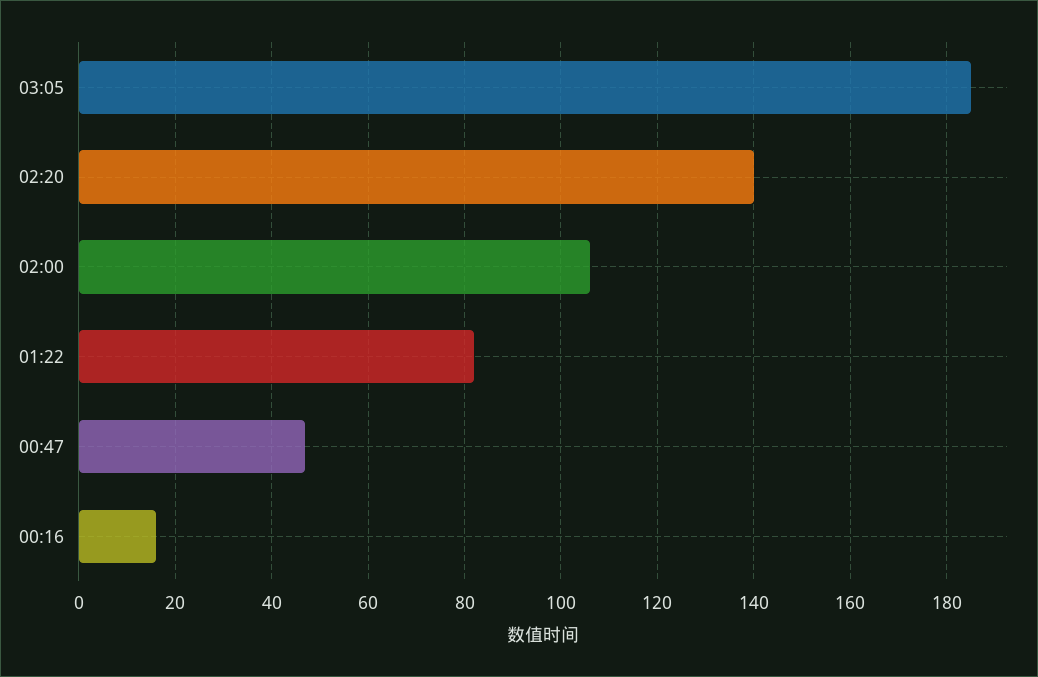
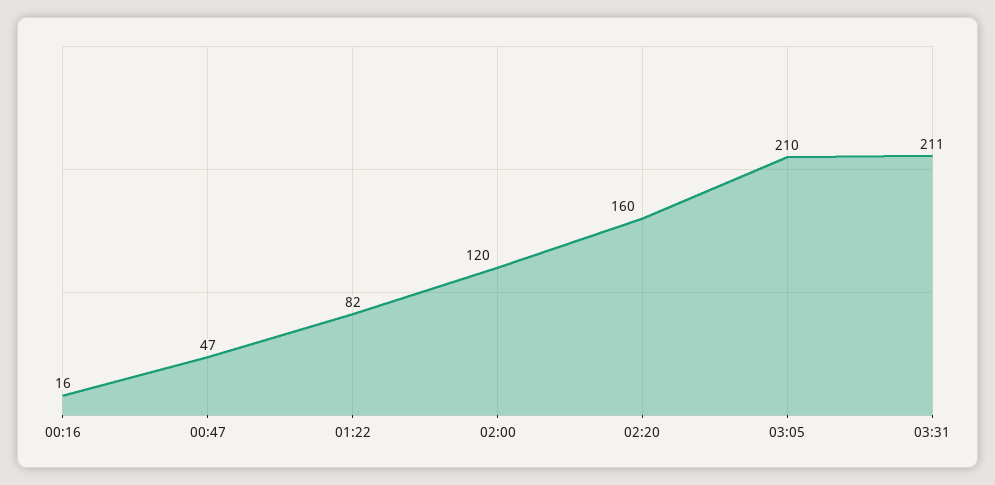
03:05: 185 -> 210
02:20: 140 -> 160
02:00: 105 -> 120
03:31: none -> 211

